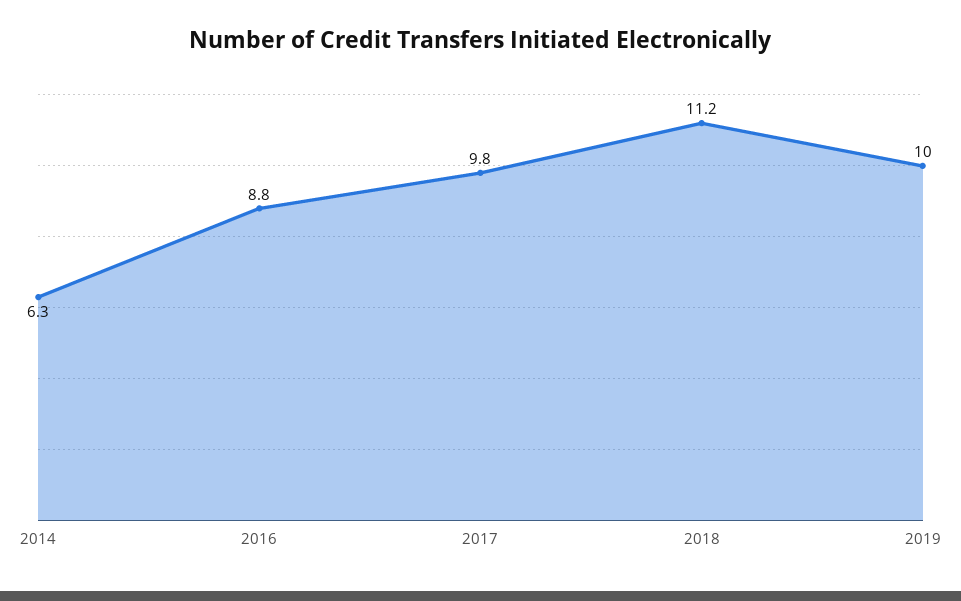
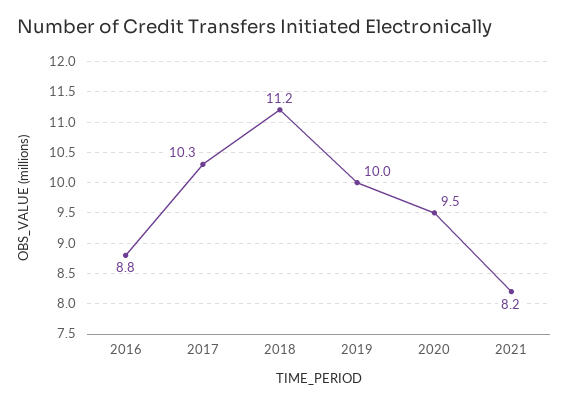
2014: 6.3 -> none
2017: 9.8 -> 10.3
2020: none -> 9.5
2021: none -> 8.2

